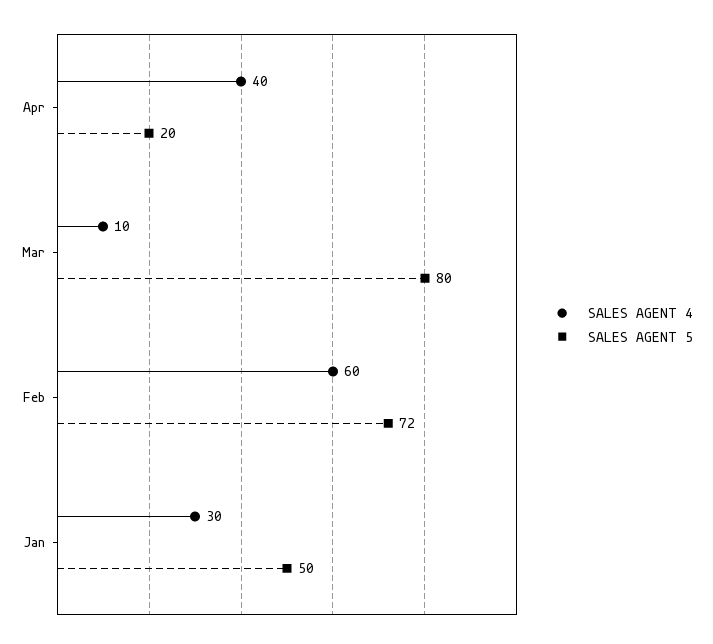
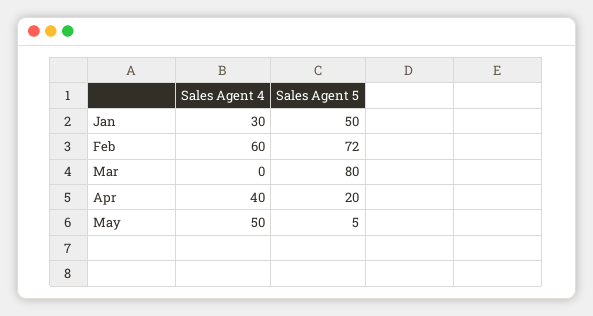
SALES AGENT 4, Mar: 10 -> 0
SALES AGENT 4, May: none -> 50
SALES AGENT 5, May: none -> 5

